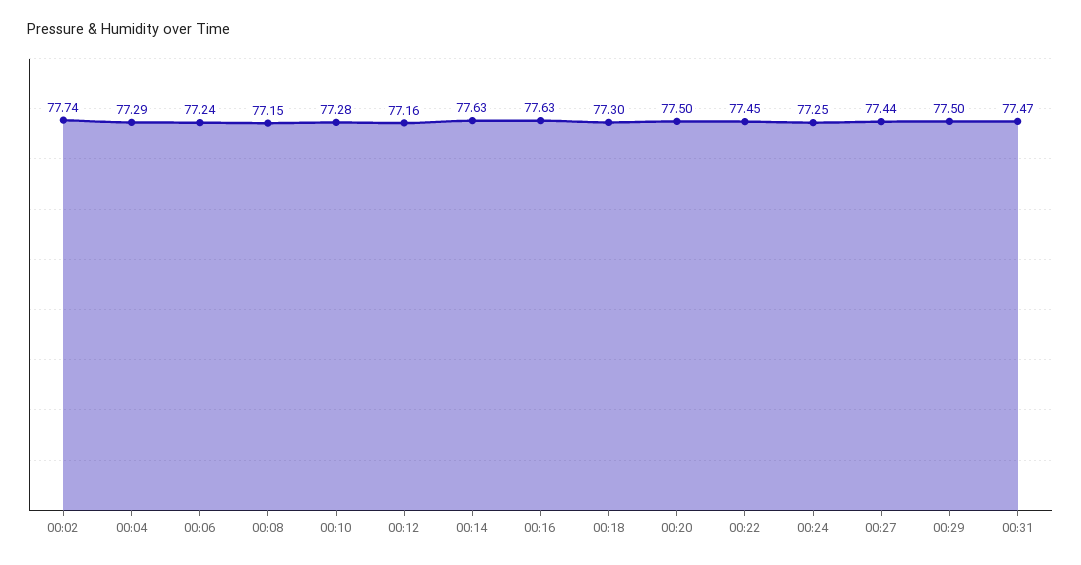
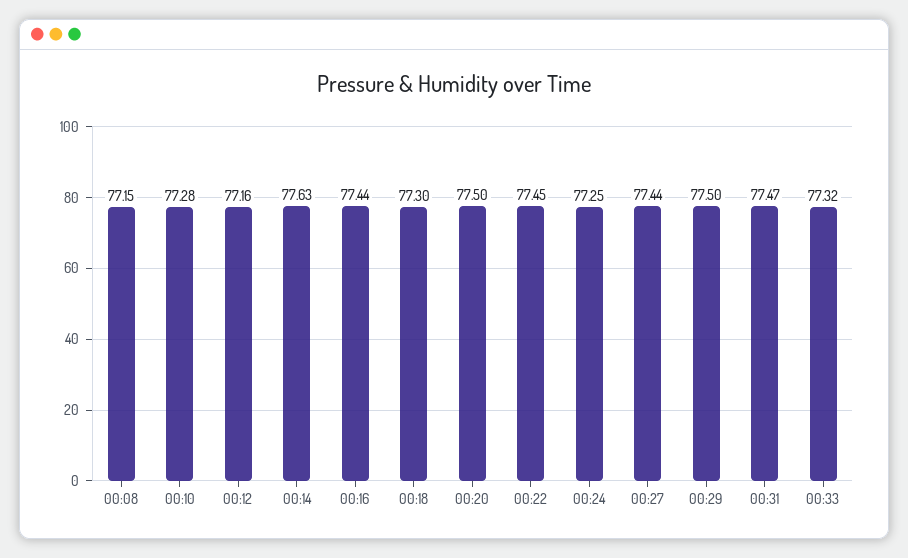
00:02: 77.74 -> none
00:04: 77.29 -> none
00:06: 77.24 -> none
00:16: 77.63 -> 77.44
00:33: none -> 77.32

